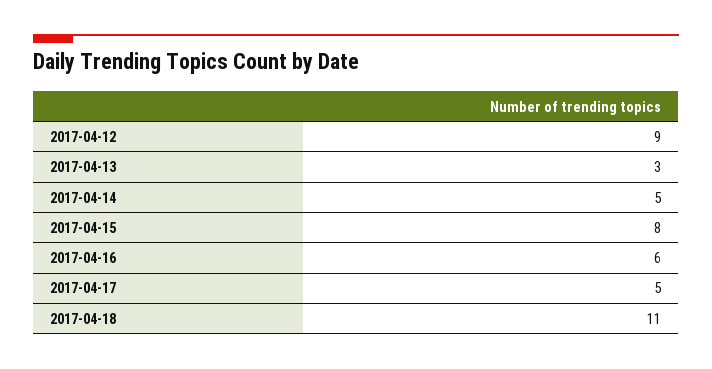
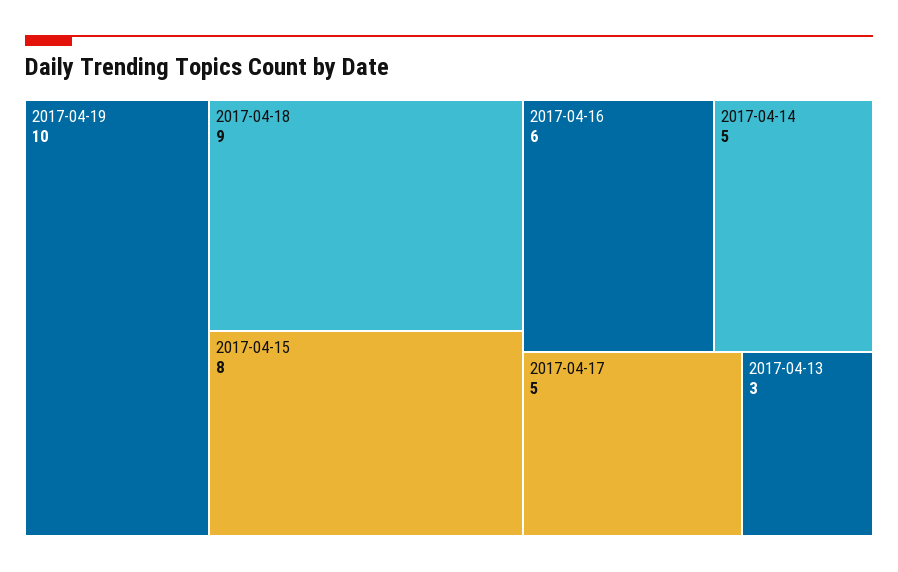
2017-04-12: 9 -> none
2017-04-18: 11 -> 9
2017-04-19: none -> 10

